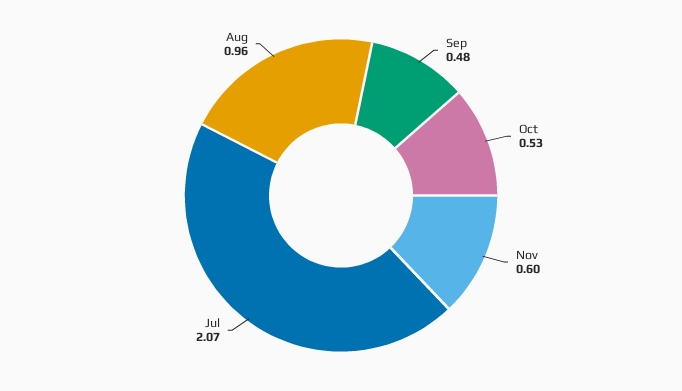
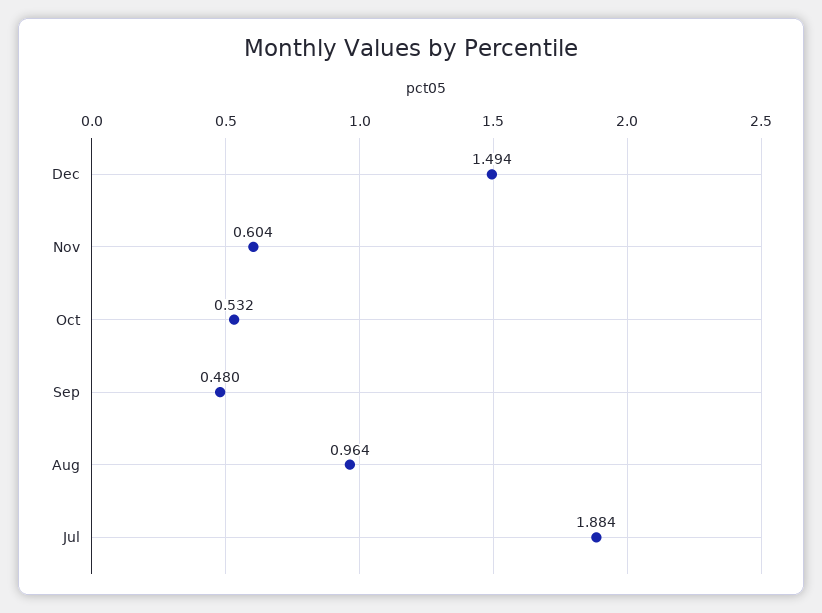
Jul: 2.07 -> 1.884
Dec: none -> 1.494

